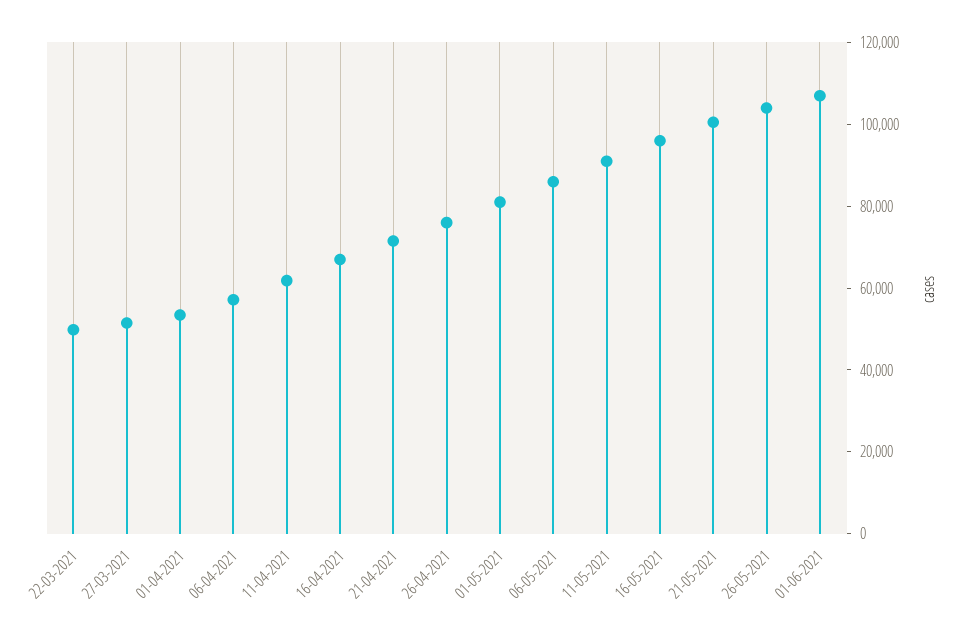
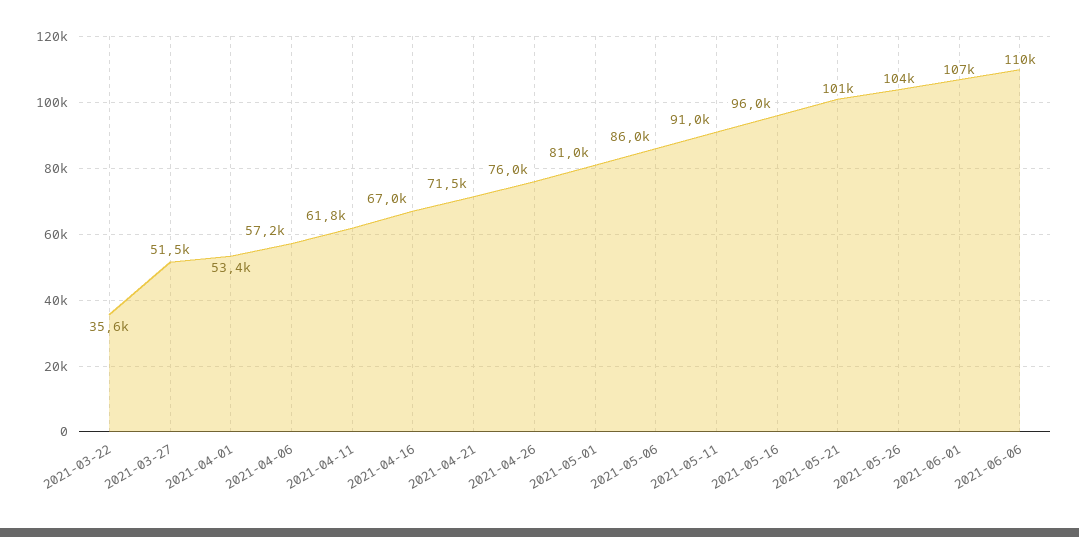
22-03-2021: 50000 -> 35600
2021-06-06: none -> 110000

